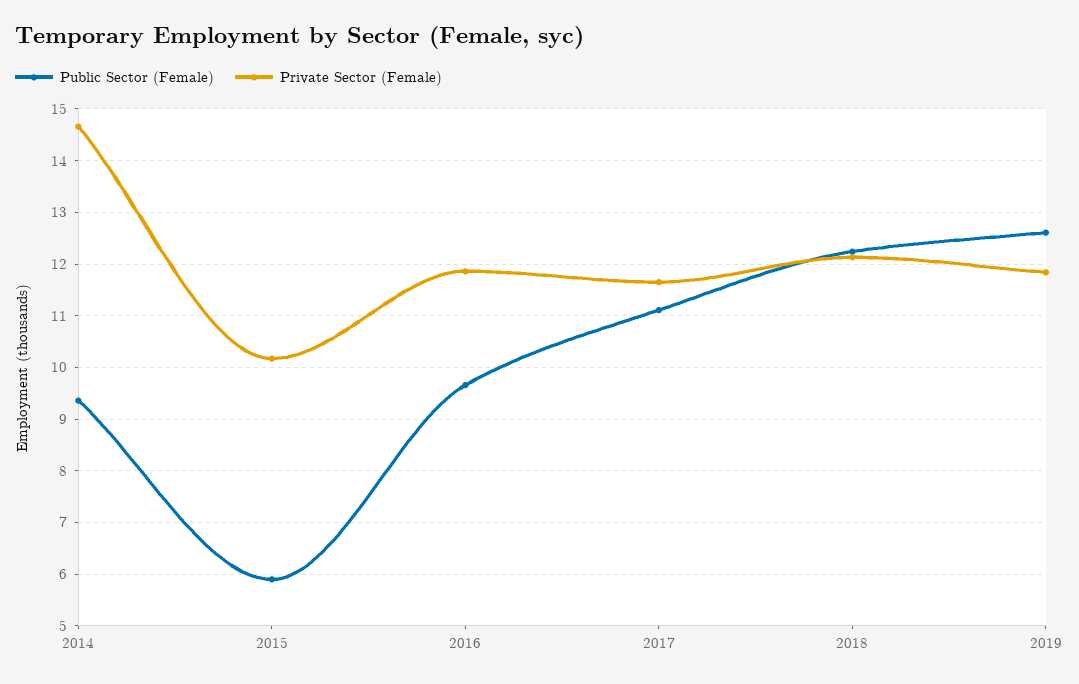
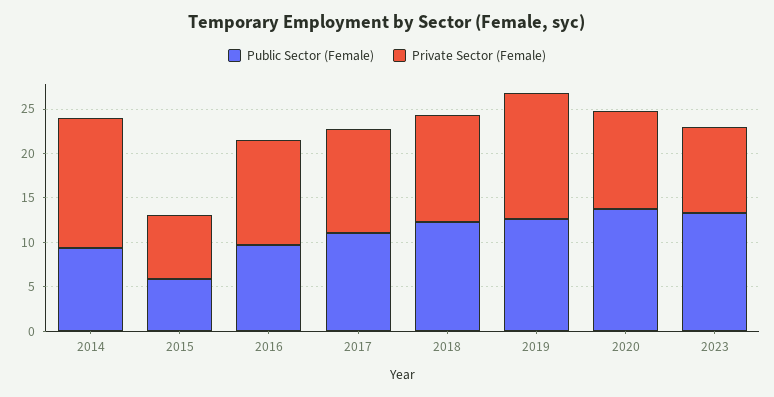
Private Sector (Female), 2015: 10.2 -> 7
Private Sector (Female), 2019: 11.8 -> 14
Public Sector (Female), 2020: none -> 14
Private Sector (Female), 2020: none -> 11
Public Sector (Female), 2023: none -> 13
Private Sector (Female), 2023: none -> 10

